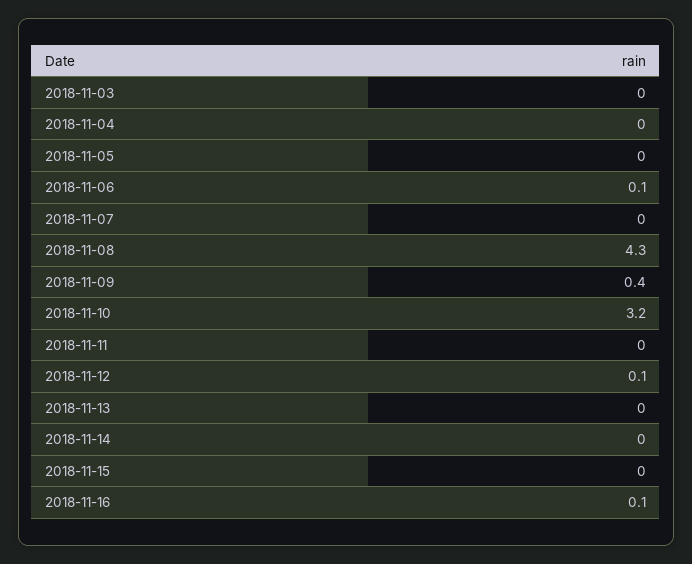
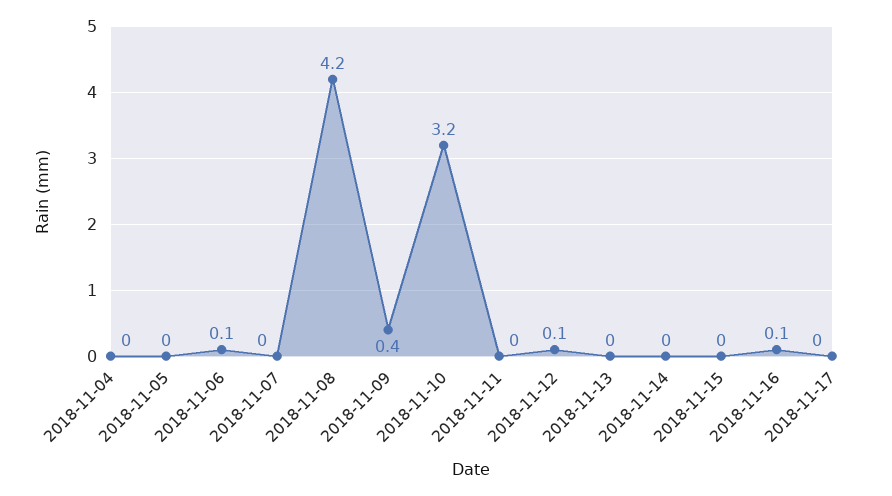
2018-11-03: 0 -> none
2018-11-08: 4.3 -> 4.2
2018-11-17: none -> 0

